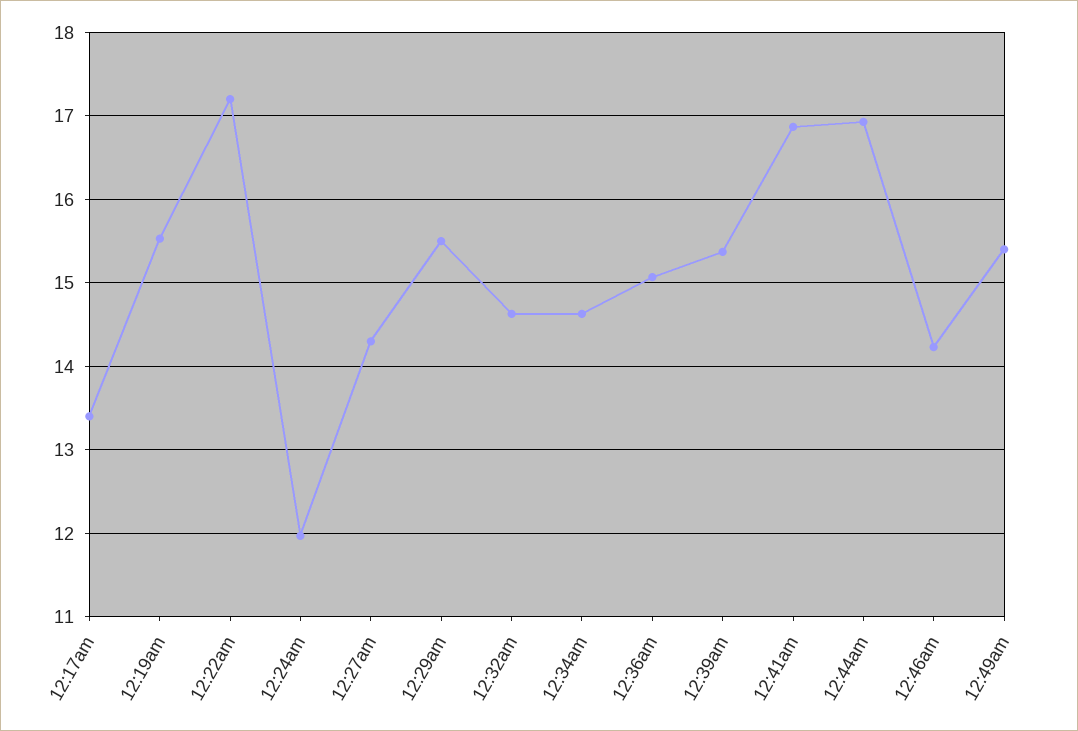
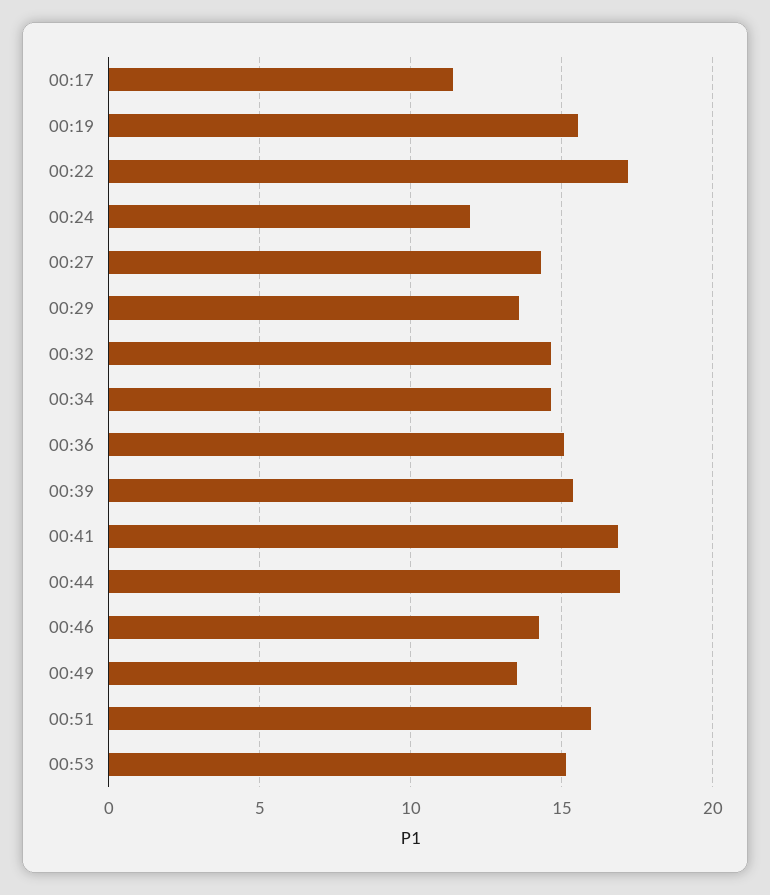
12:17am: 13.4 -> 11.5
12:29am: 15.5 -> 13.5
12:49am: 15.4 -> 13.5
00:51: none -> 16
00:53: none -> 15

